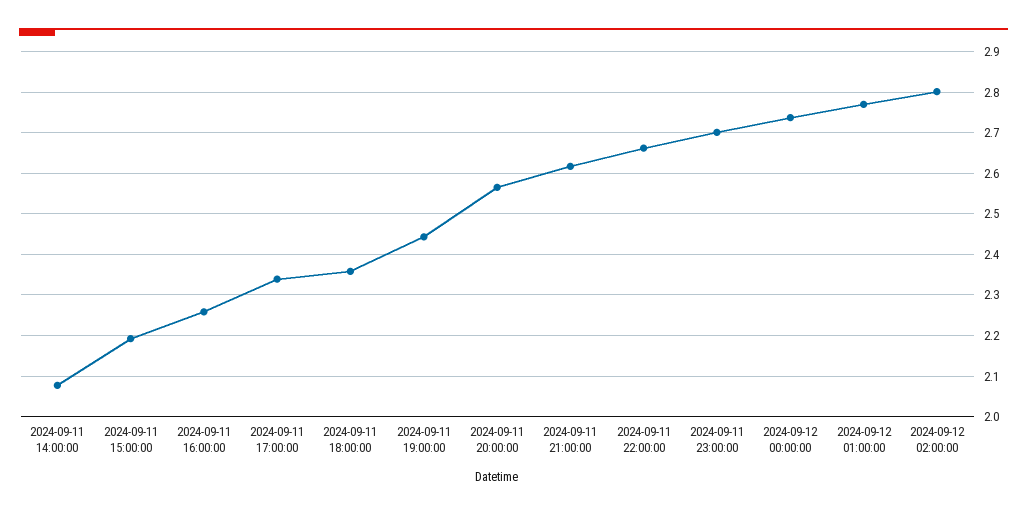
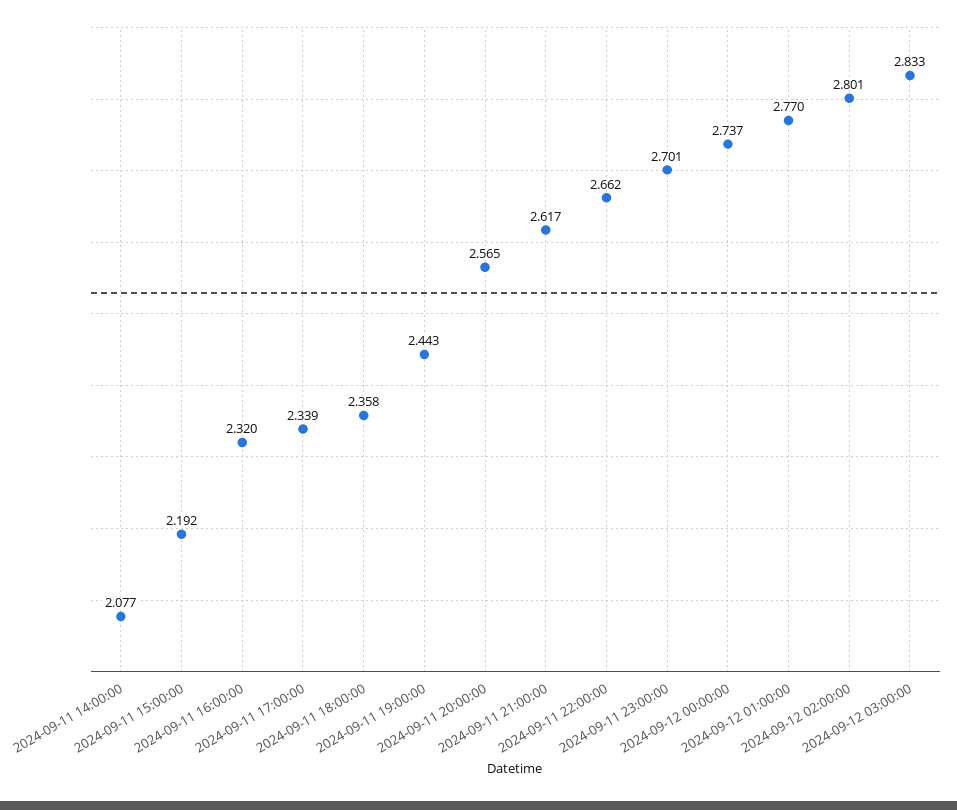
2024-09-11 16:00:00: 2.26 -> 2.32
2024-09-12 03:00:00: none -> 2.833

